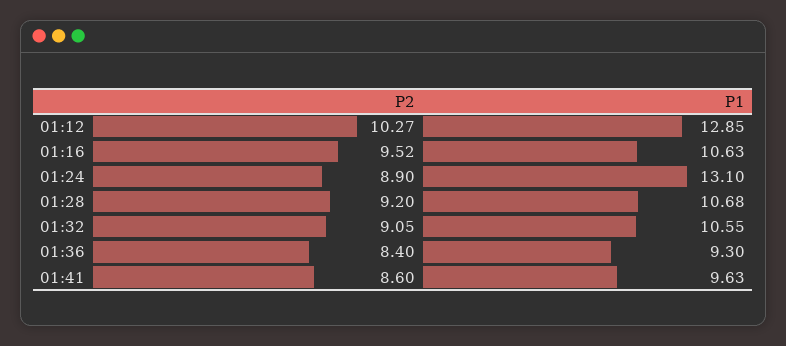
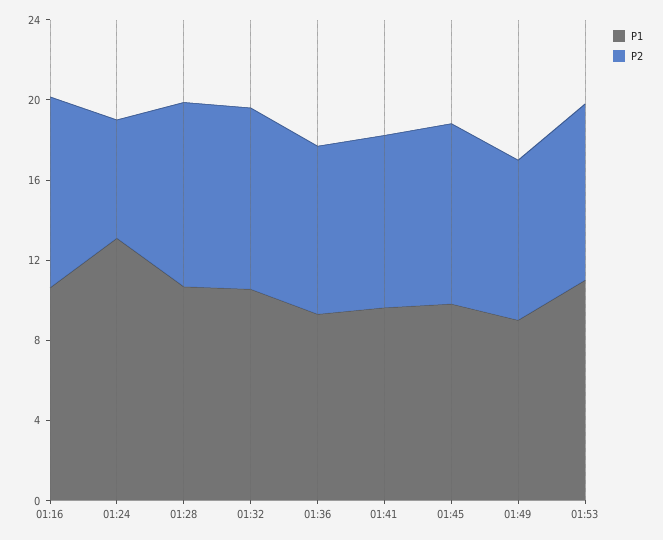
P2, 01:12: 10.27 -> none
P1, 01:12: 12.85 -> none
P2, 01:24: 8.9 -> 6
P1, 01:45: none -> 10
P2, 01:45: none -> 9
P1, 01:49: none -> 9
P2, 01:49: none -> 8
P1, 01:53: none -> 11
P2, 01:53: none -> 9

